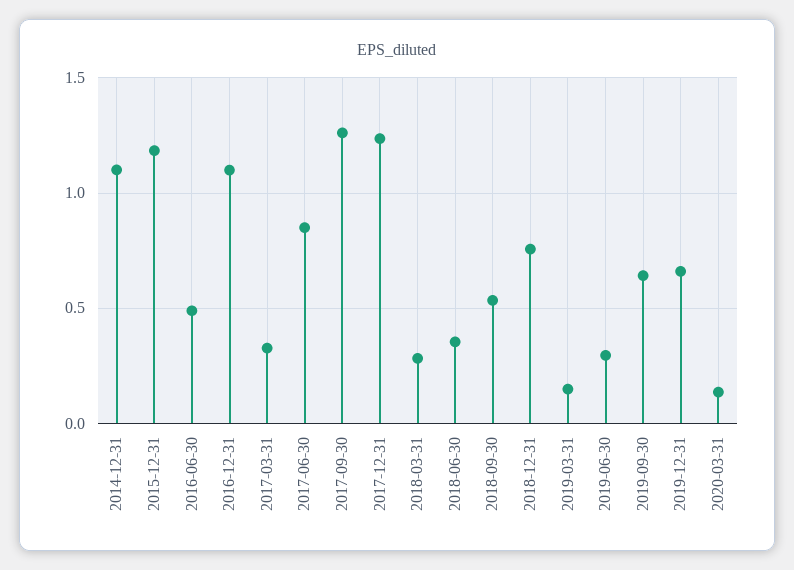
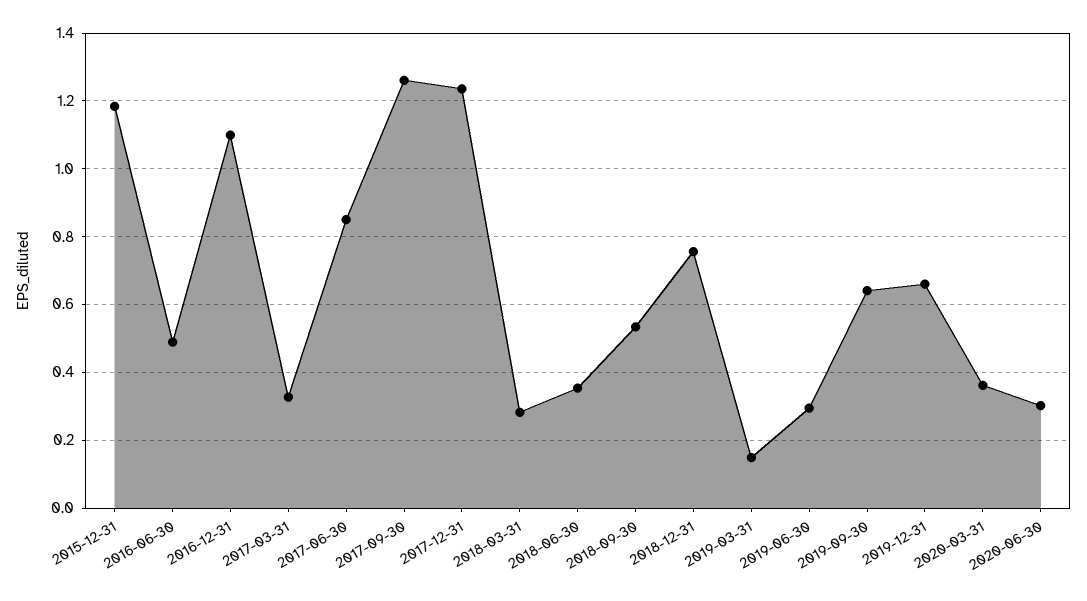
2014-12-31: 1.1 -> none
2020-03-31: 0.15 -> 0.36
2020-06-30: none -> 0.3

